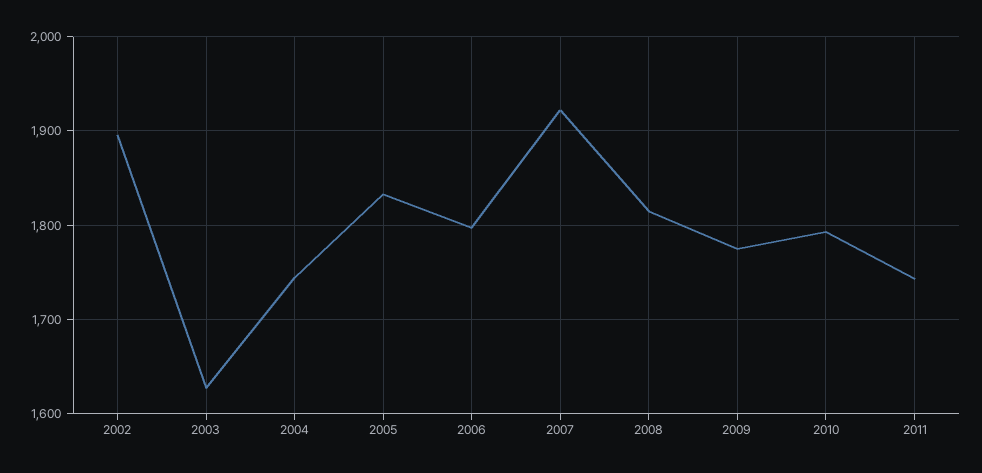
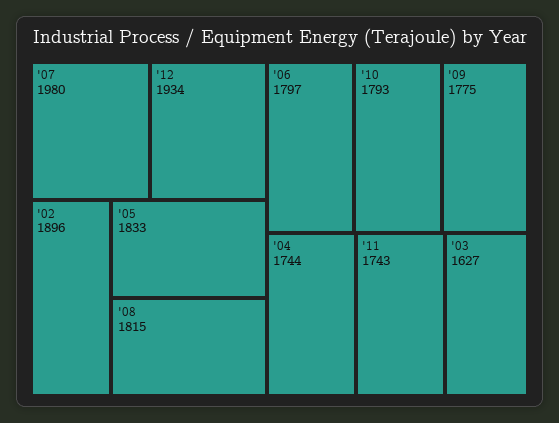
2007: 1920 -> 1980
'12: none -> 1934

